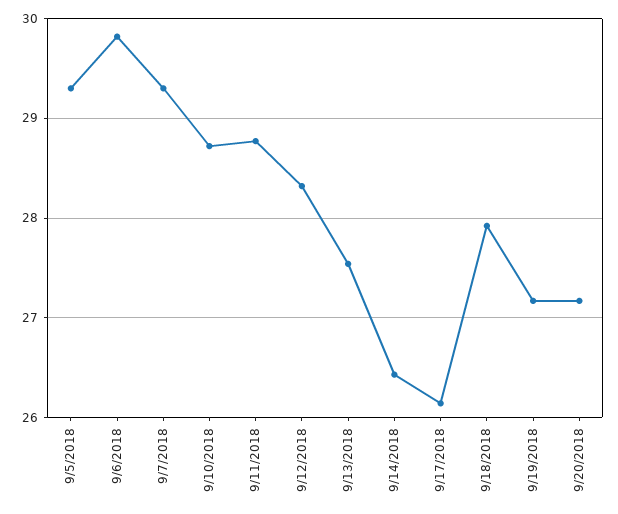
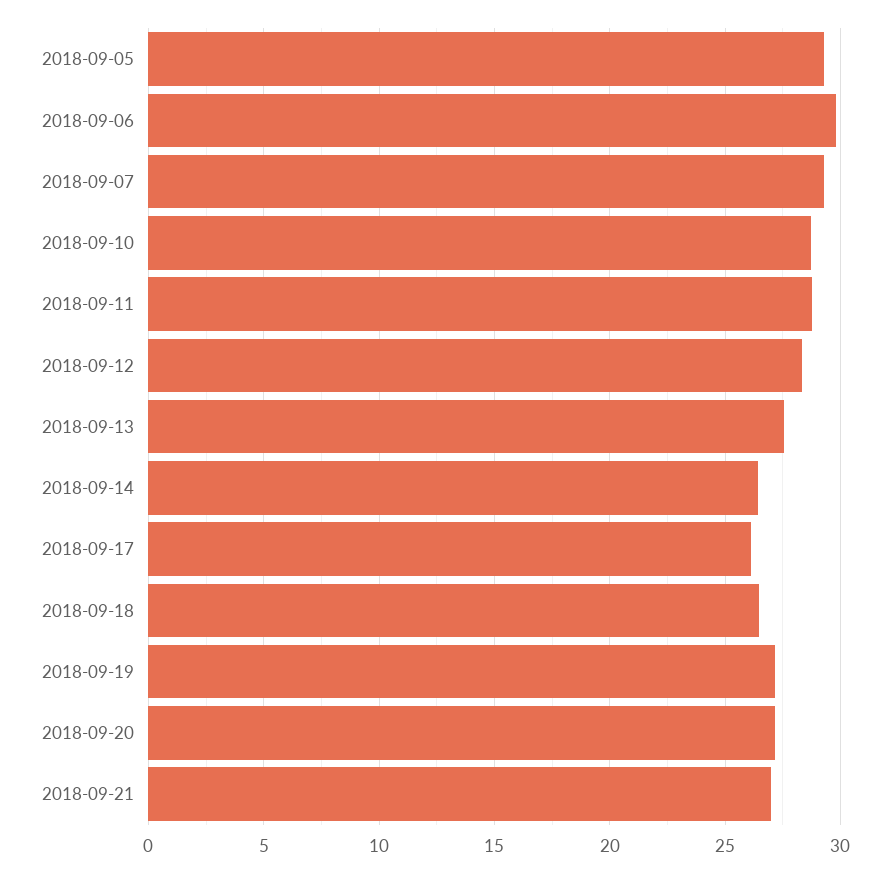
9/18/2018: 27.9 -> 26.5
2018-09-21: none -> 27

